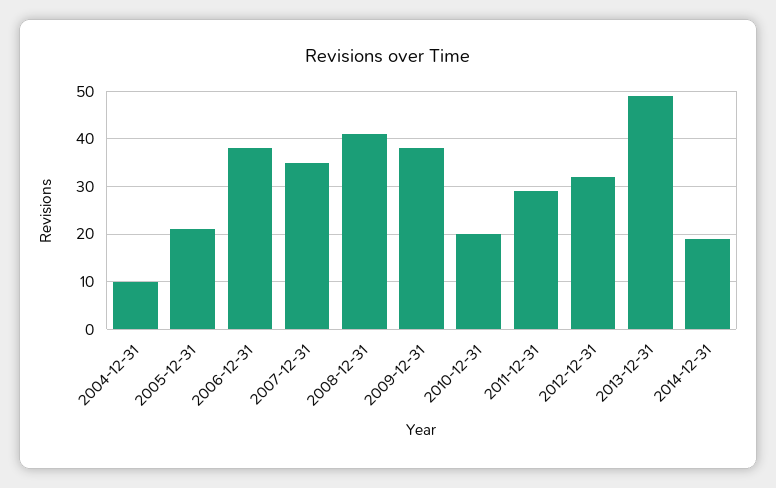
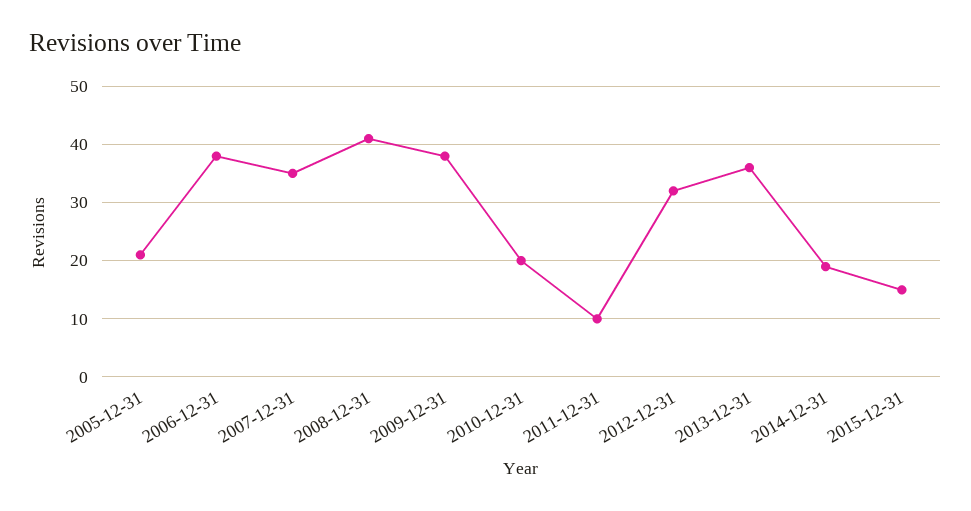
2004-12-31: 10 -> none
2011-12-31: 30 -> 10
2013-12-31: 50 -> 35
2015-12-31: none -> 15

